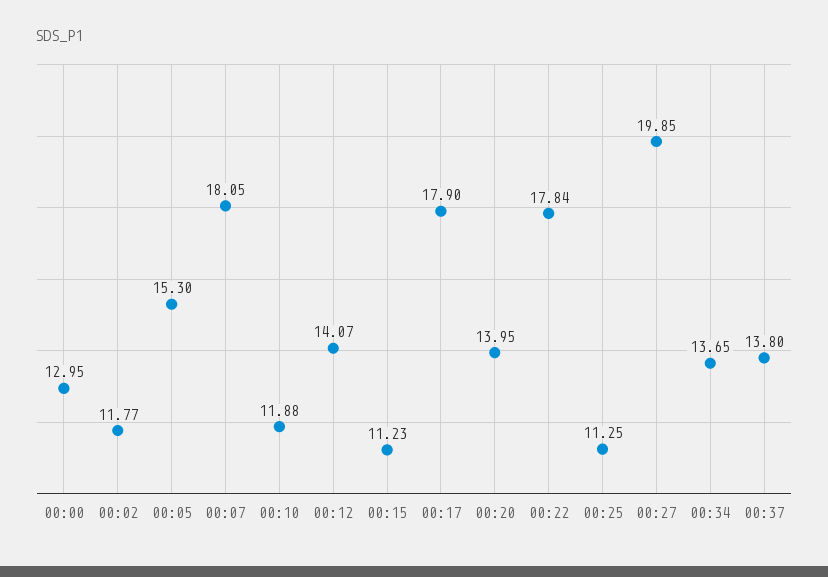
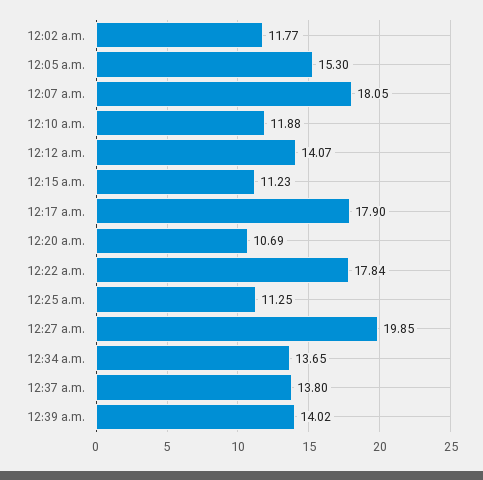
00:00: 12.95 -> none
00:20: 13.95 -> 10.69
12:39 a.m.: none -> 14.02

